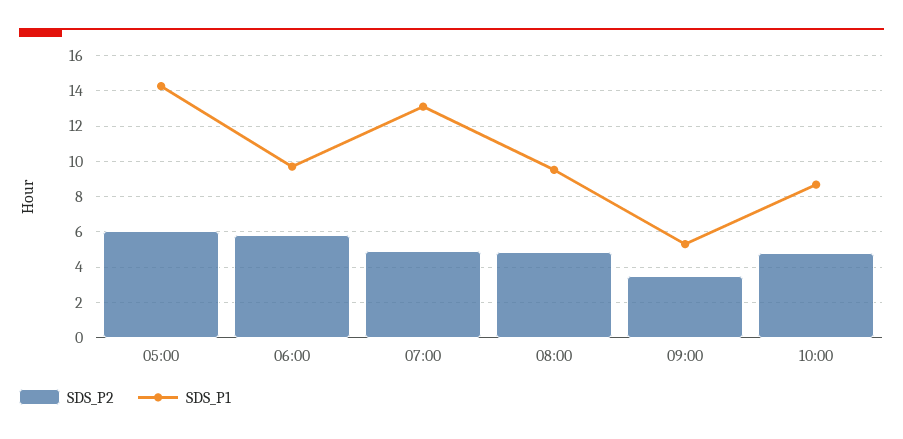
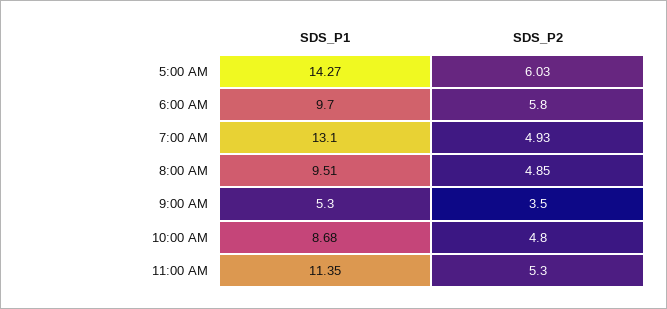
SDS_P1, 11:00 AM: none -> 11.35
SDS_P2, 11:00 AM: none -> 5.3

